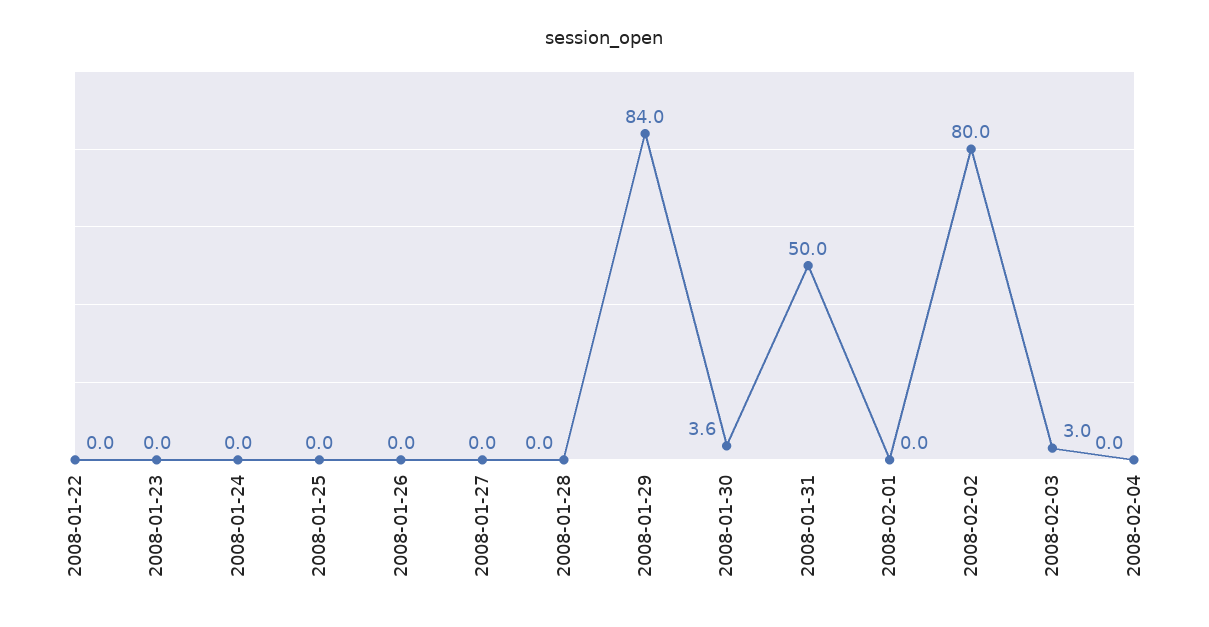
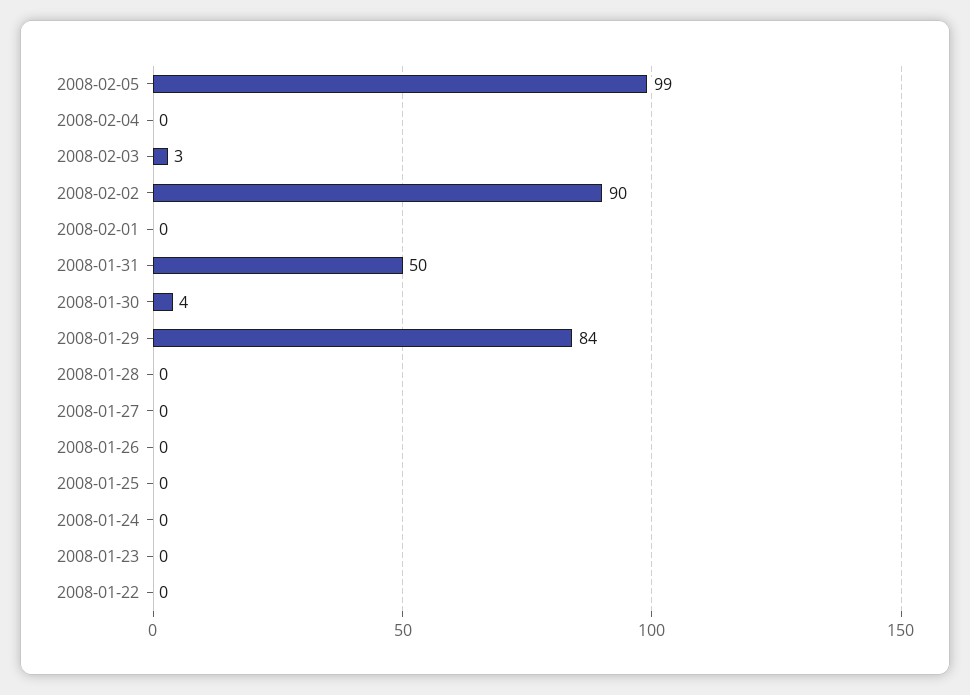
2008-02-02: 80 -> 90
2008-02-05: none -> 99

